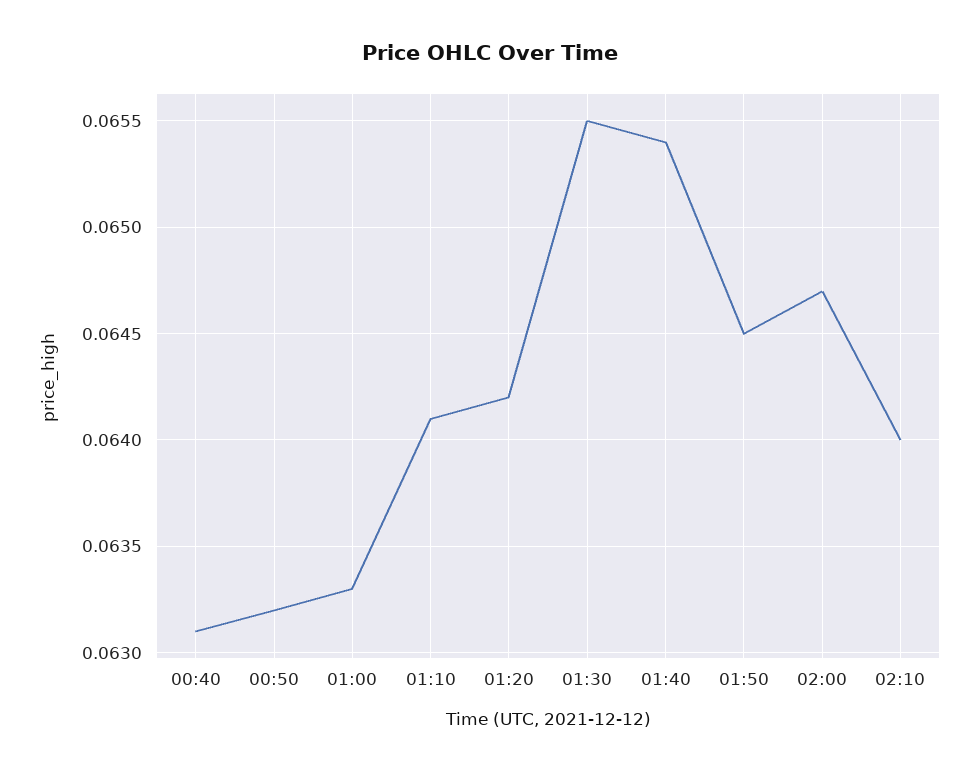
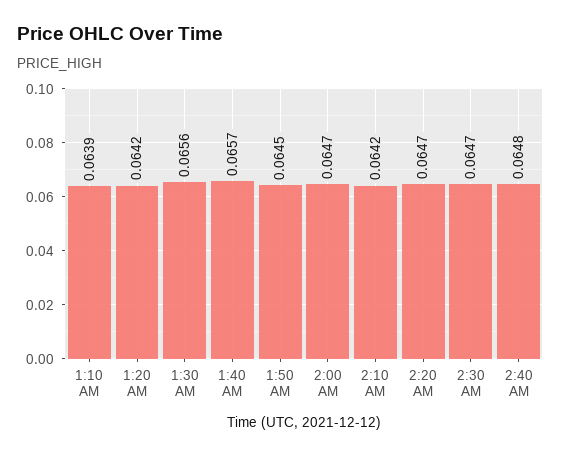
00:40: 0.0631 -> none
00:50: 0.0632 -> none
01:00: 0.0633 -> none
01:10: 0.0641 -> 0.0639
01:30: 0.0655 -> 0.0656
01:40: 0.0654 -> 0.0657
02:10: 0.064 -> 0.0642
2:20 AM: none -> 0.0647
2:30 AM: none -> 0.0647
2:40 AM: none -> 0.0648

